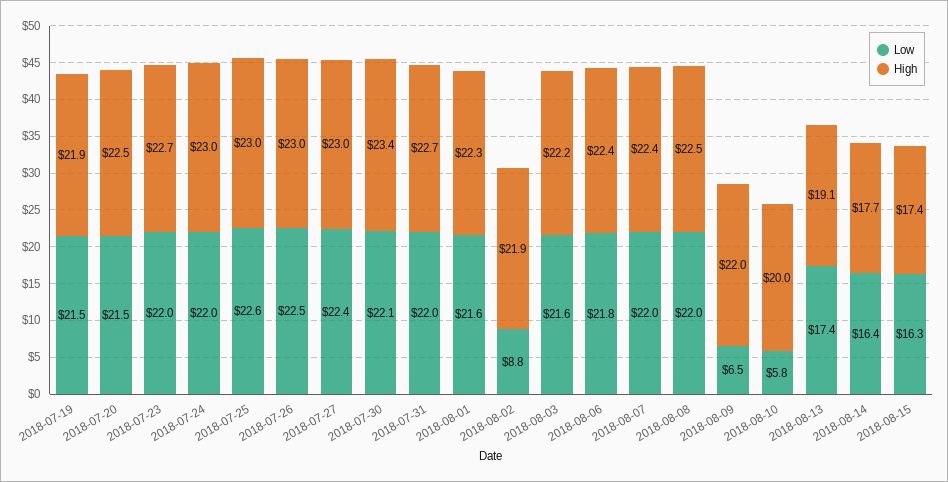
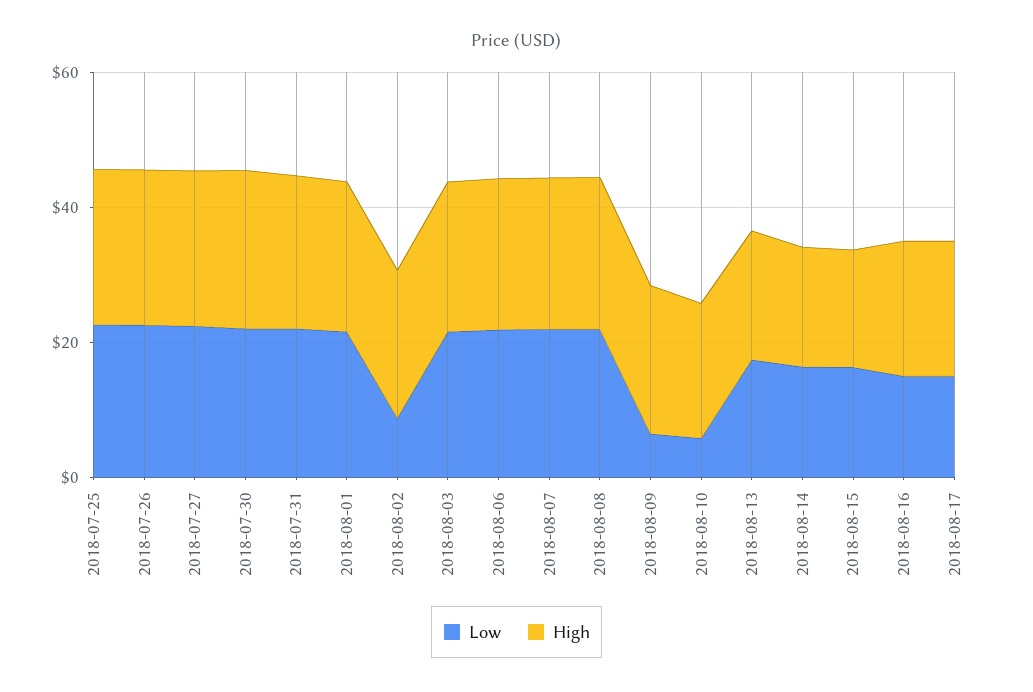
Low, 2018-07-19: 21.5 -> none
High, 2018-07-19: 21.9 -> none
Low, 2018-07-20: 21.5 -> none
High, 2018-07-20: 22.5 -> none
Low, 2018-07-23: 22 -> none
High, 2018-07-23: 22.7 -> none
Low, 2018-07-24: 22 -> none
High, 2018-07-24: 23 -> none
Low, 2018-08-16: none -> 15
High, 2018-08-16: none -> 20
Low, 2018-08-17: none -> 15
High, 2018-08-17: none -> 20

